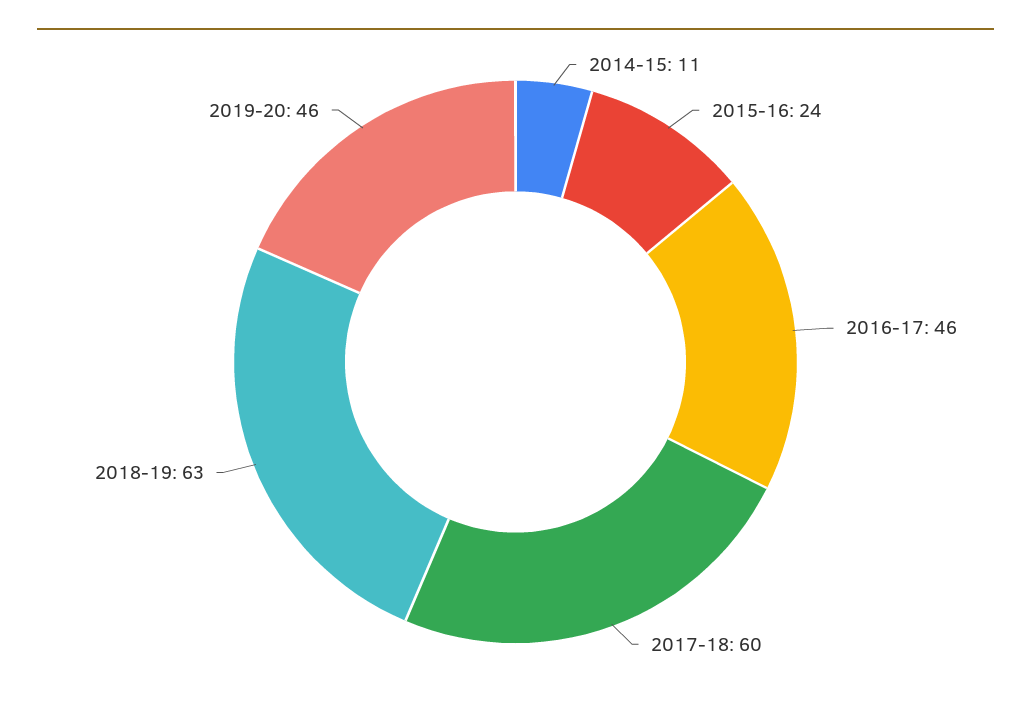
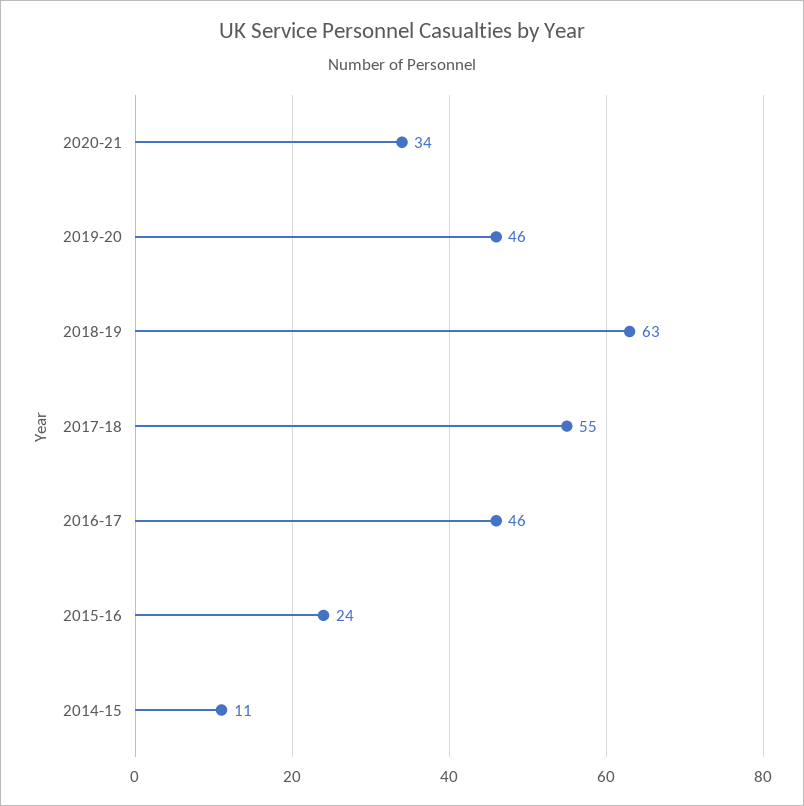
2017-18: 60 -> 55
2020-21: none -> 34

